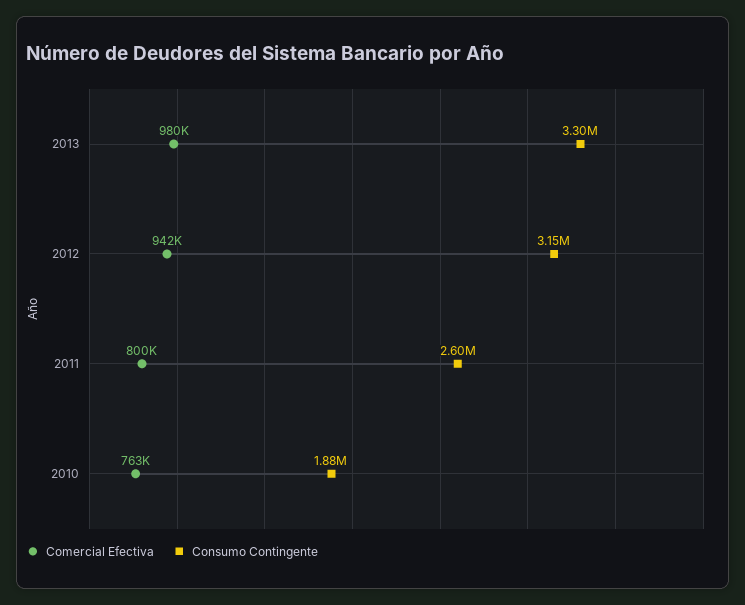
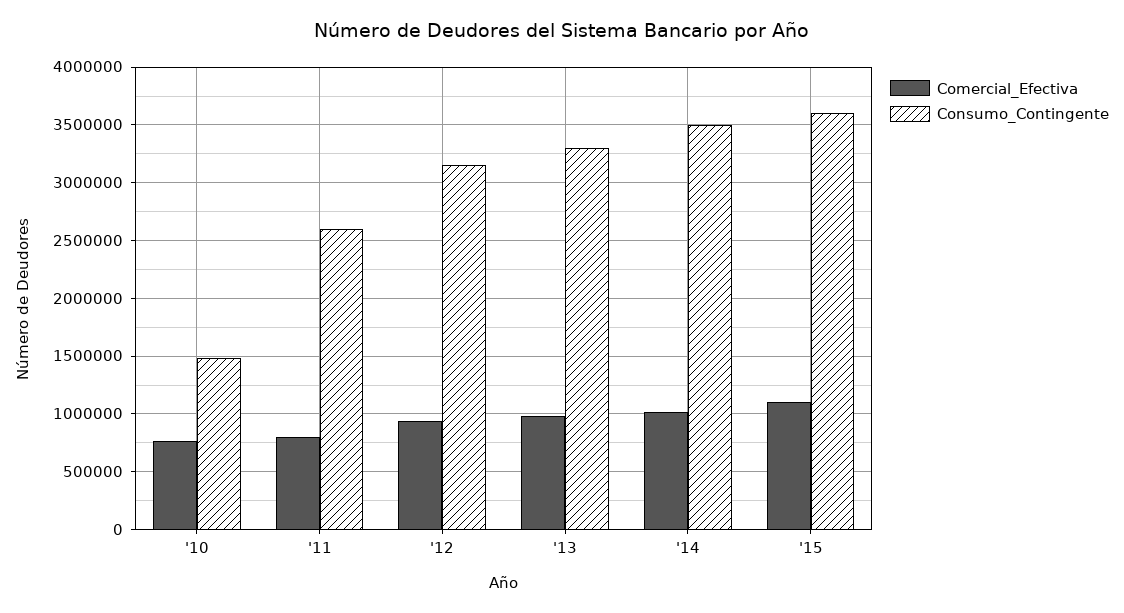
Consumo Contingente, 2010: 1880000 -> 1500000
Comercial Efectiva, '14: none -> 1000000
Consumo Contingente, '14: none -> 3500000
Comercial Efectiva, '15: none -> 1100000
Consumo Contingente, '15: none -> 3600000

